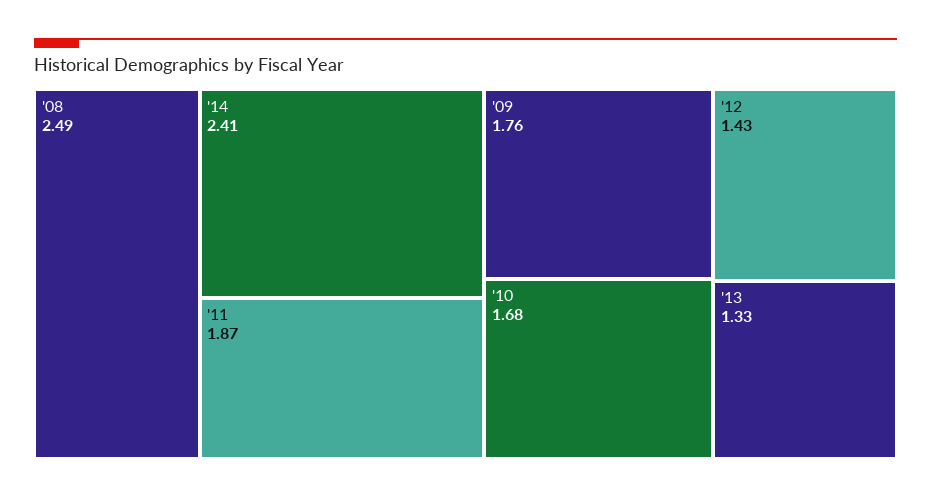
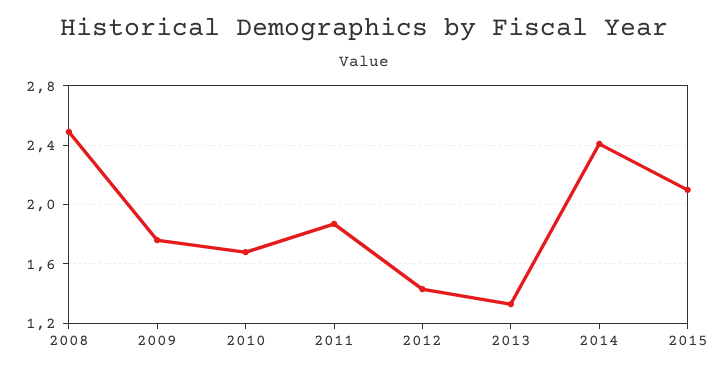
2015: none -> 2.1

